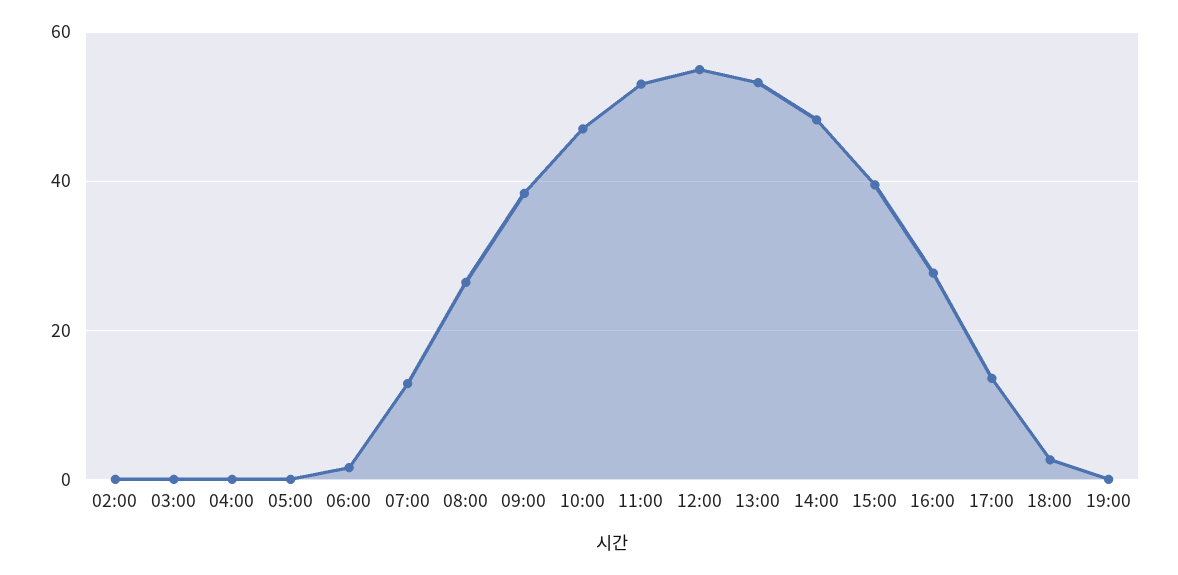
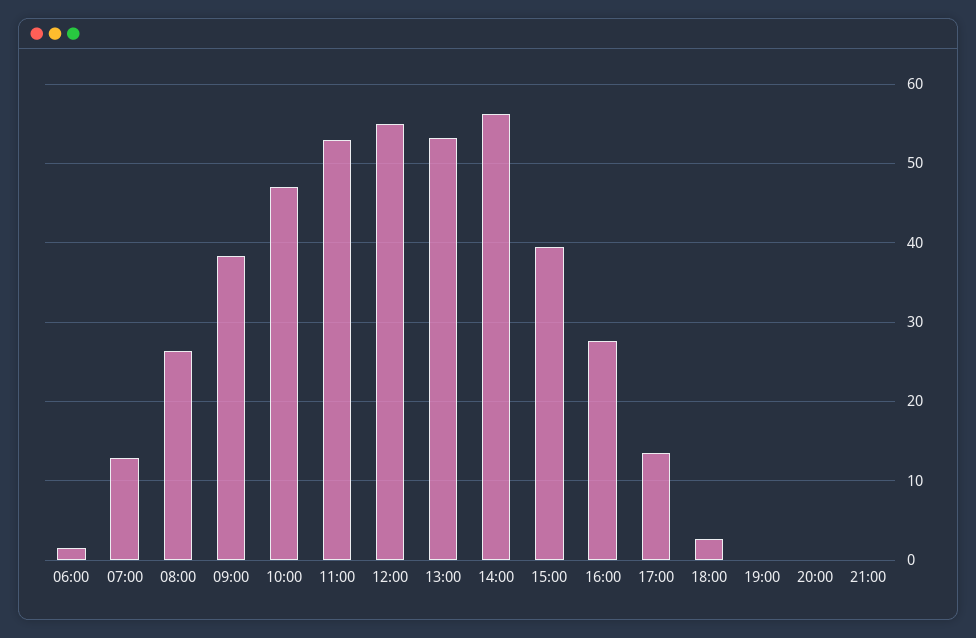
02:00: 0 -> none
03:00: 0 -> none
04:00: 0 -> none
05:00: 0 -> none
14:00: 48 -> 56
20:00: none -> 0
21:00: none -> 0

